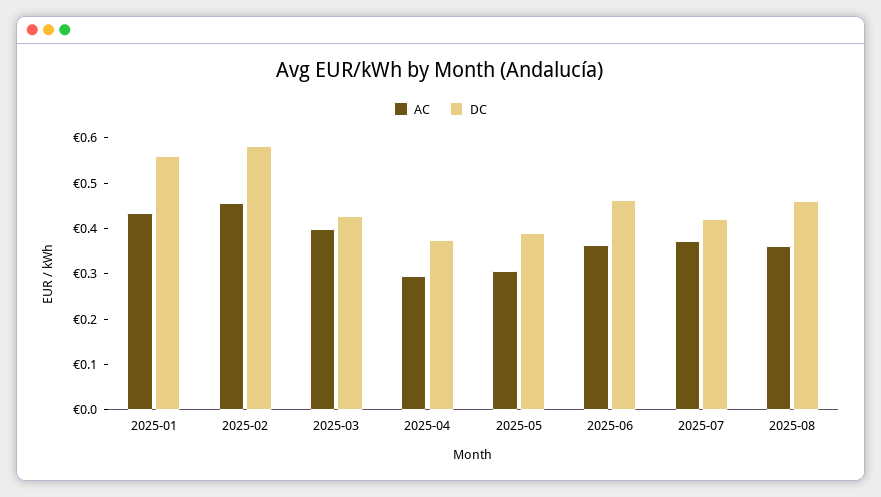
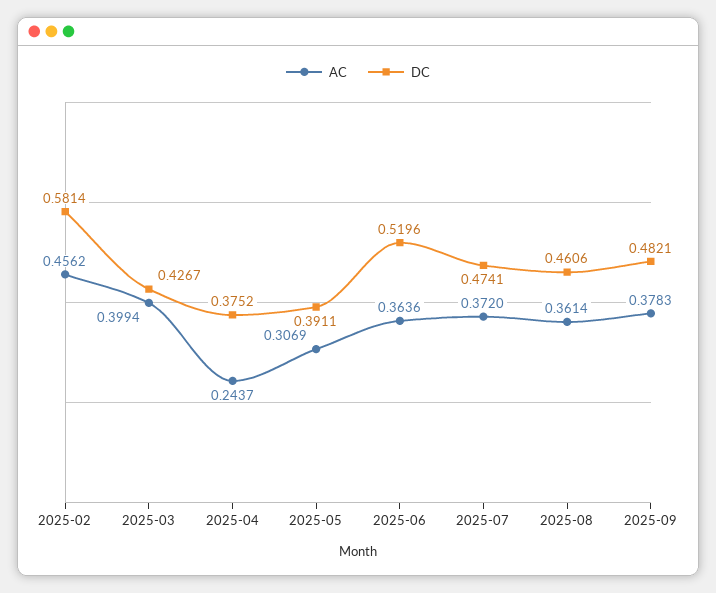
AC, 2025-01: 0.44 -> none
DC, 2025-01: 0.56 -> none
AC, 2025-04: 0.3 -> 0.2437
DC, 2025-06: 0.46 -> 0.5196
DC, 2025-07: 0.42 -> 0.4741
AC, 2025-09: none -> 0.3783
DC, 2025-09: none -> 0.4821

